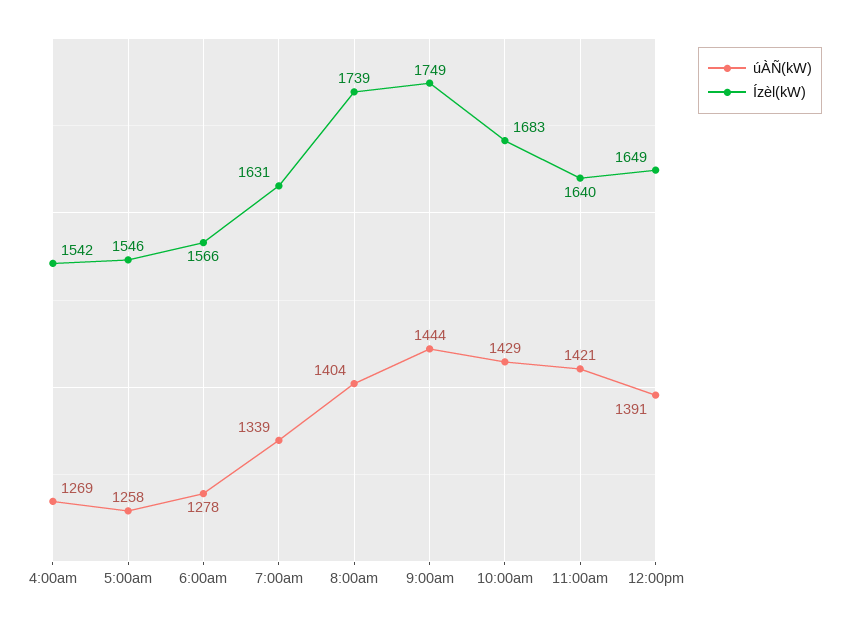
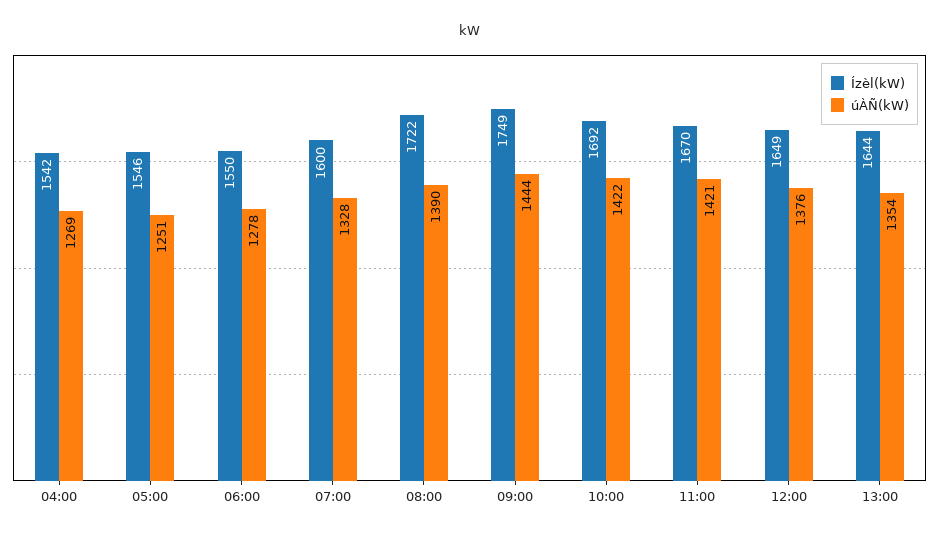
úÀÑ(kW), 5:00am: 1258 -> 1251
Ízèl(kW), 6:00am: 1566 -> 1550
úÀÑ(kW), 7:00am: 1339 -> 1328
Ízèl(kW), 7:00am: 1631 -> 1600
úÀÑ(kW), 8:00am: 1404 -> 1390
Ízèl(kW), 8:00am: 1739 -> 1722
úÀÑ(kW), 10:00am: 1429 -> 1422
Ízèl(kW), 10:00am: 1683 -> 1692
Ízèl(kW), 11:00am: 1640 -> 1670
úÀÑ(kW), 12:00pm: 1391 -> 1376
Ízèl(kW), 13:00: none -> 1644
úÀÑ(kW), 13:00: none -> 1354

